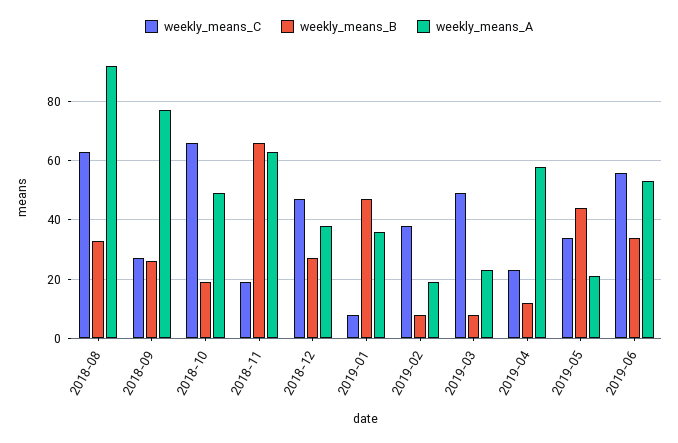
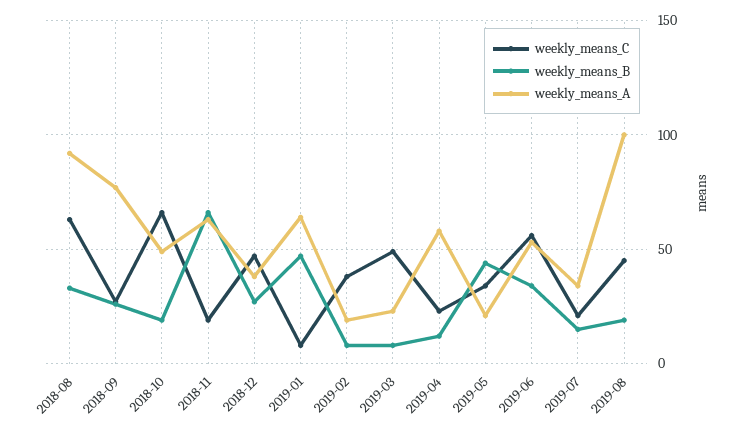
weekly_means_A, 2019-01: 35 -> 65
weekly_means_C, 2019-07: none -> 20
weekly_means_B, 2019-07: none -> 15
weekly_means_A, 2019-07: none -> 35
weekly_means_C, 2019-08: none -> 45
weekly_means_B, 2019-08: none -> 20
weekly_means_A, 2019-08: none -> 100

